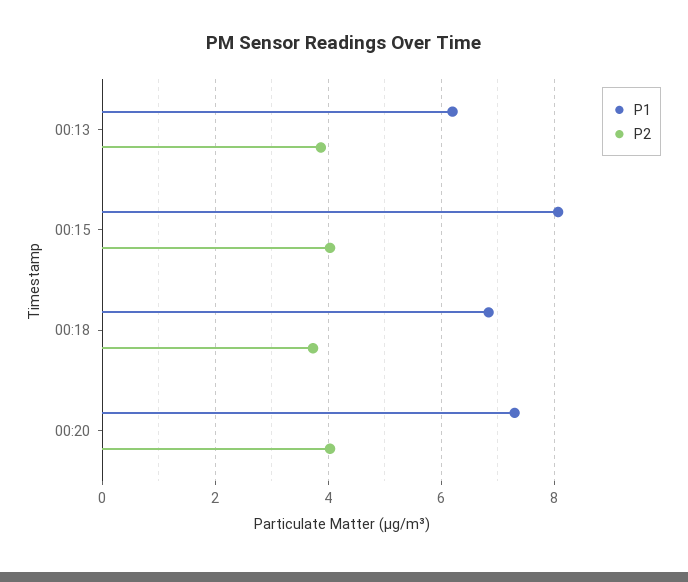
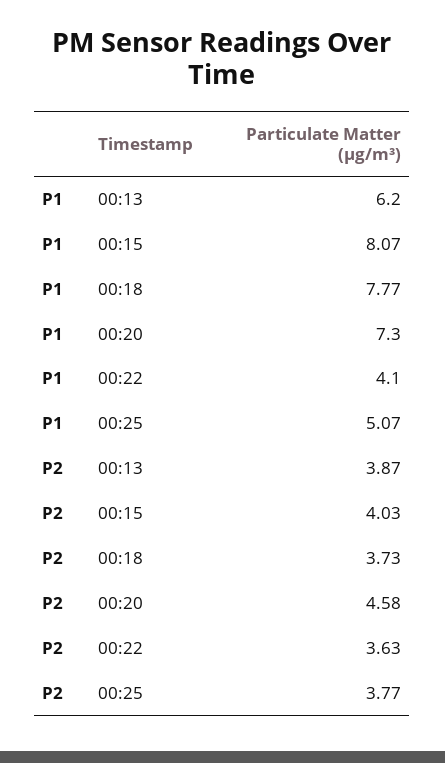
P1, 00:18: 6.8 -> 7.77
P2, 00:20: 4 -> 4.58
P1, 00:22: none -> 4.1
P1, 00:25: none -> 5.07
P2, 00:22: none -> 3.63
P2, 00:25: none -> 3.77

